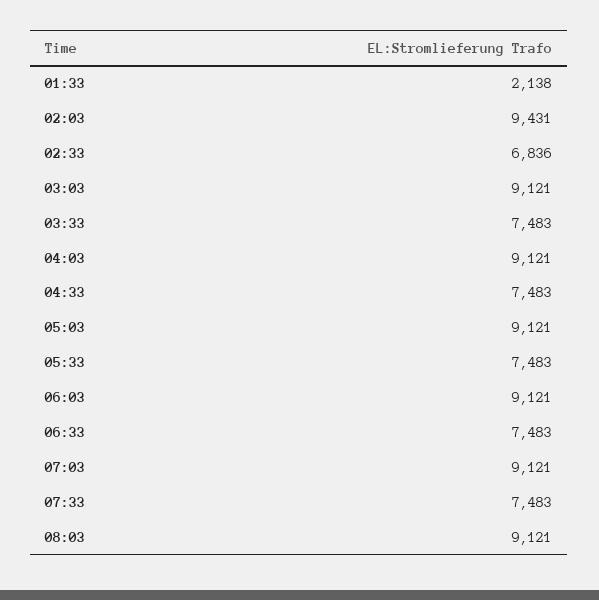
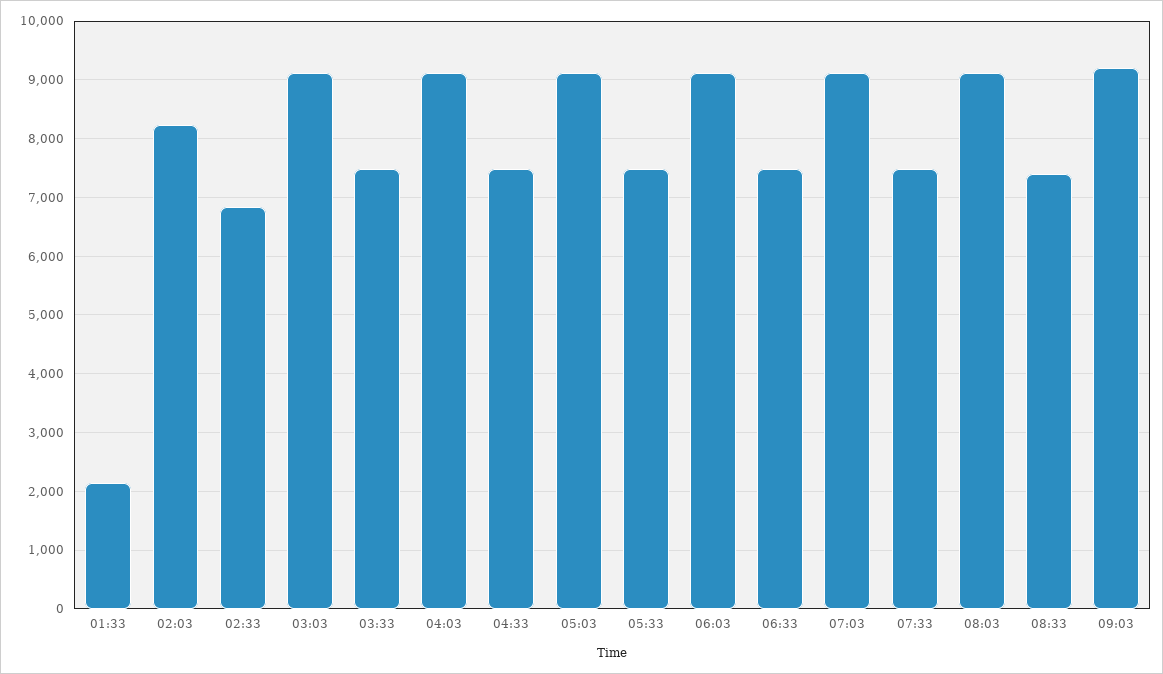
02:03: 9431 -> 8200
08:33: none -> 7400
09:03: none -> 9200

